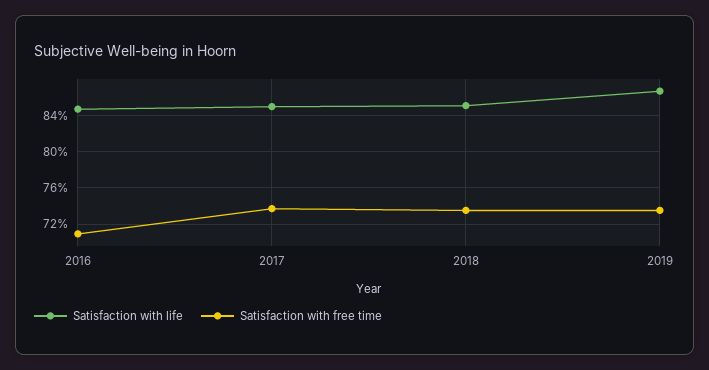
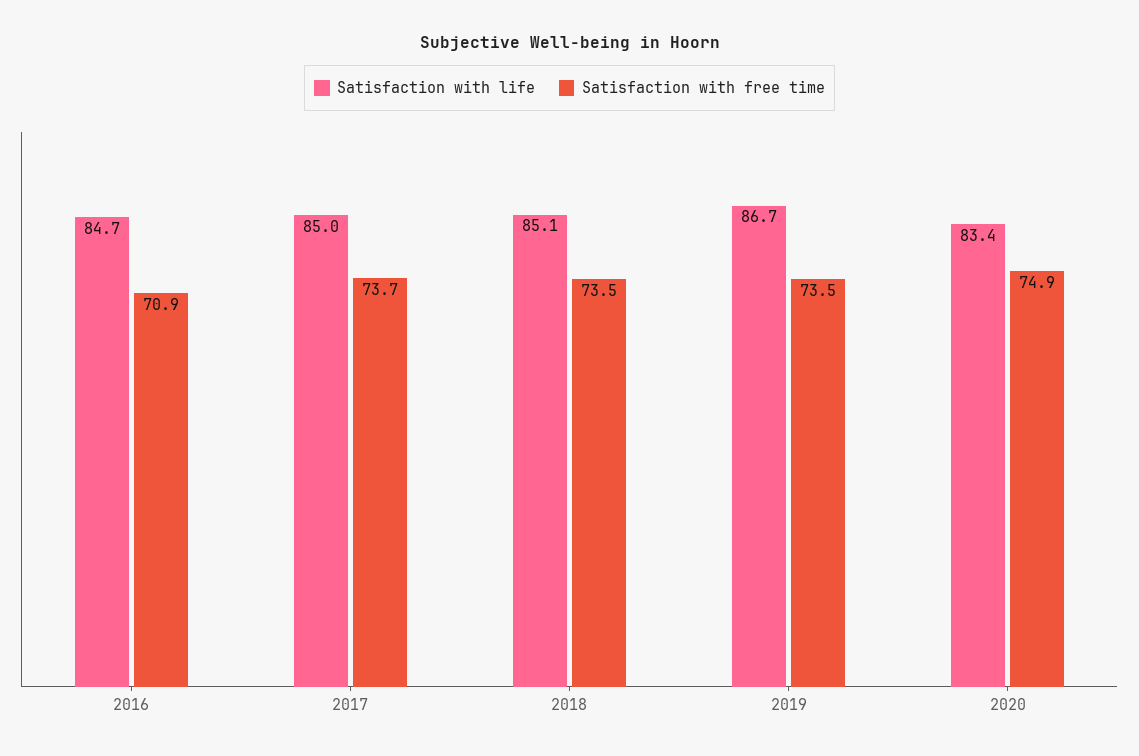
Satisfaction with life, 2020: none -> 83.4
Satisfaction with free time, 2020: none -> 74.9

